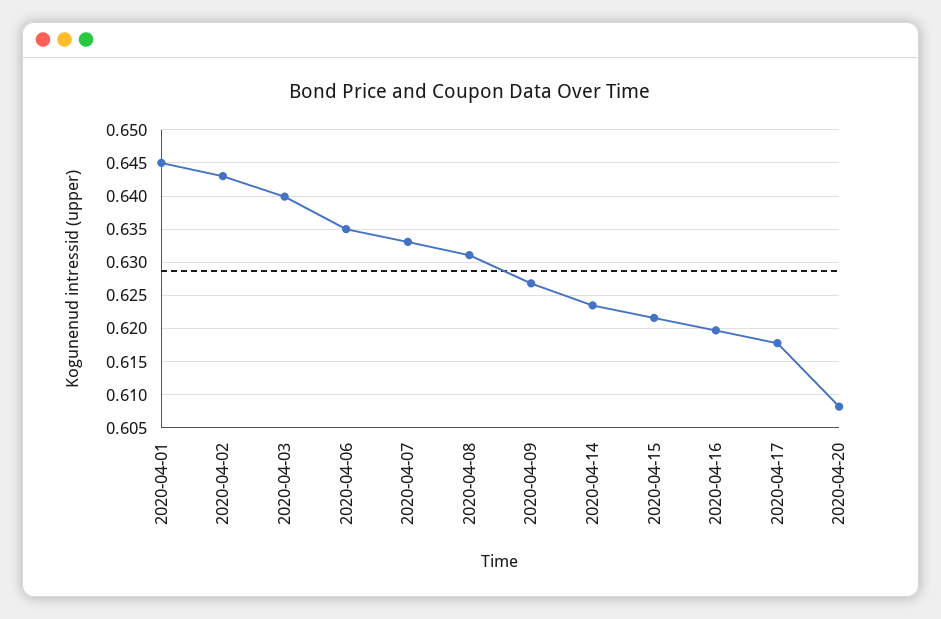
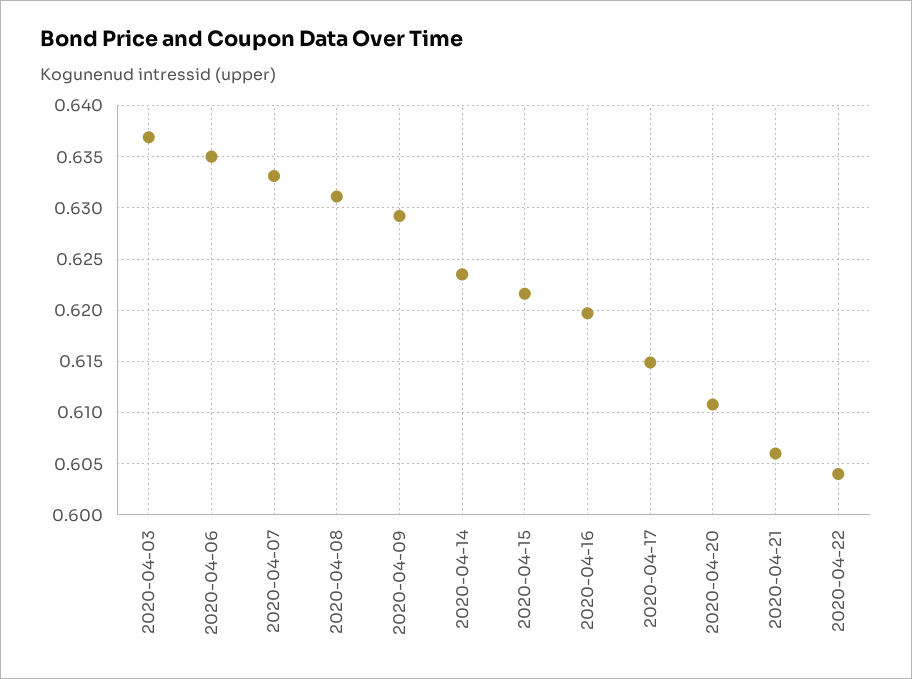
2020-04-01: 0.645 -> none
2020-04-02: 0.643 -> none
2020-04-03: 0.64 -> 0.637
2020-04-09: 0.627 -> 0.629
2020-04-17: 0.618 -> 0.615
2020-04-20: 0.608 -> 0.611
2020-04-21: none -> 0.606
2020-04-22: none -> 0.604

